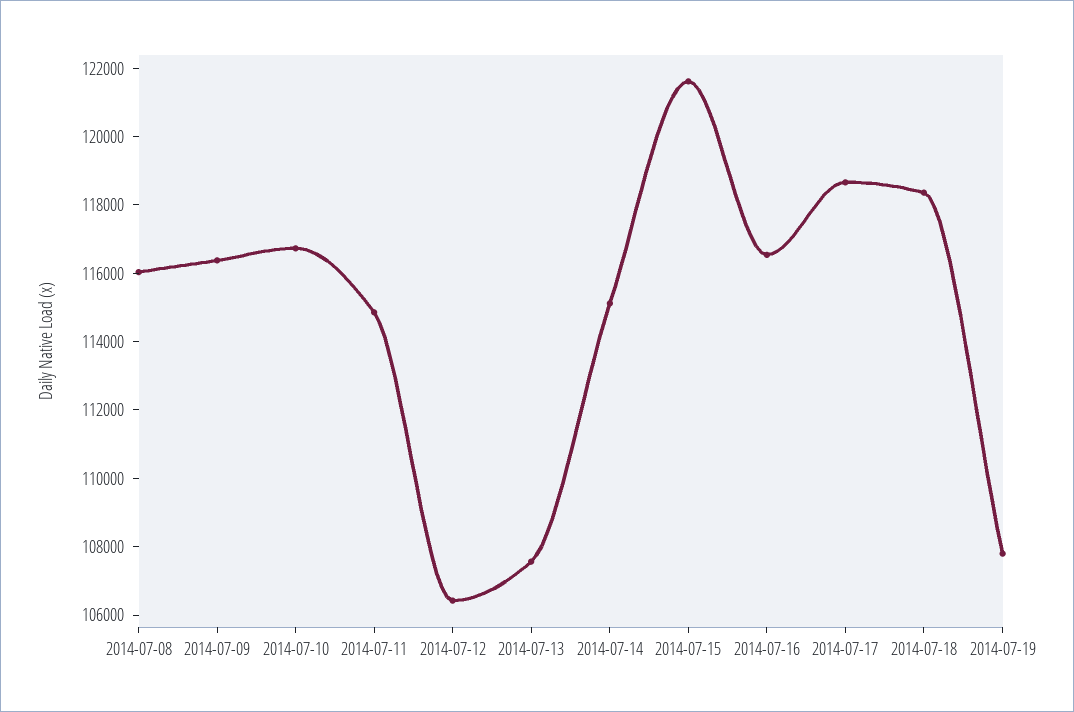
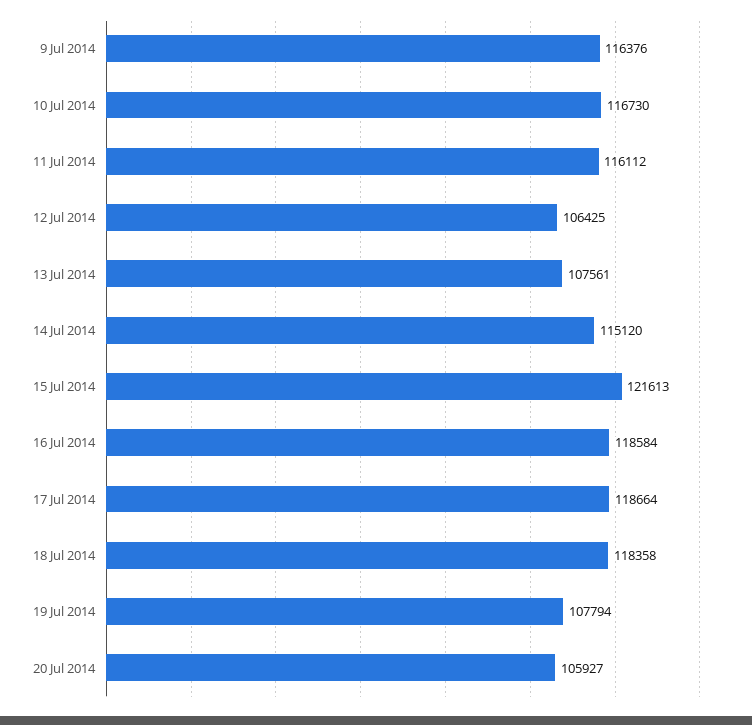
2014-07-08: 116000 -> none
2014-07-11: 115000 -> 116112
2014-07-16: 116500 -> 118584
20 Jul 2014: none -> 105927

